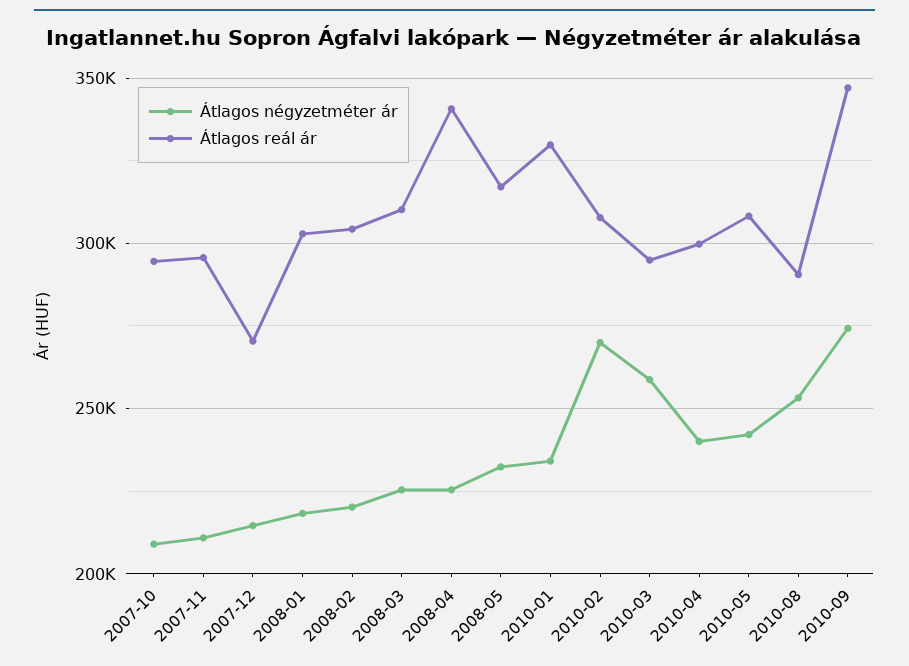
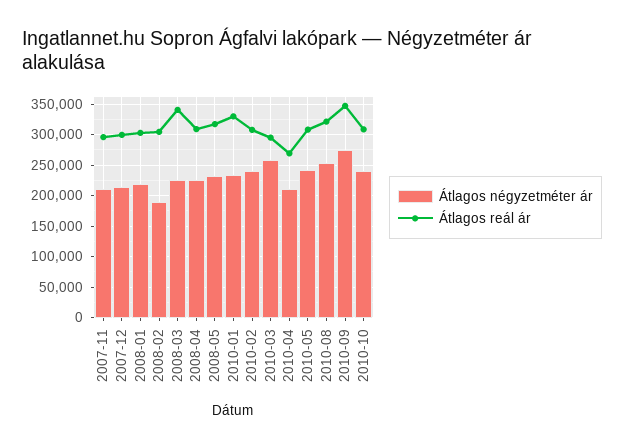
Átlagos négyzetméter ár, 2007-10: 210000 -> none
Átlagos reál ár, 2007-10: 295000 -> none
Átlagos reál ár, 2007-12: 270000 -> 300000
Átlagos négyzetméter ár, 2008-02: 220000 -> 190000
Átlagos reál ár, 2008-03: 310000 -> 340000
Átlagos reál ár, 2008-04: 340000 -> 310000
Átlagos négyzetméter ár, 2010-02: 270000 -> 240000
Átlagos négyzetméter ár, 2010-04: 240000 -> 210000
Átlagos reál ár, 2010-04: 300000 -> 270000
Átlagos reál ár, 2010-08: 290000 -> 320000
Átlagos négyzetméter ár, 2010-10: none -> 240000
Átlagos reál ár, 2010-10: none -> 310000

